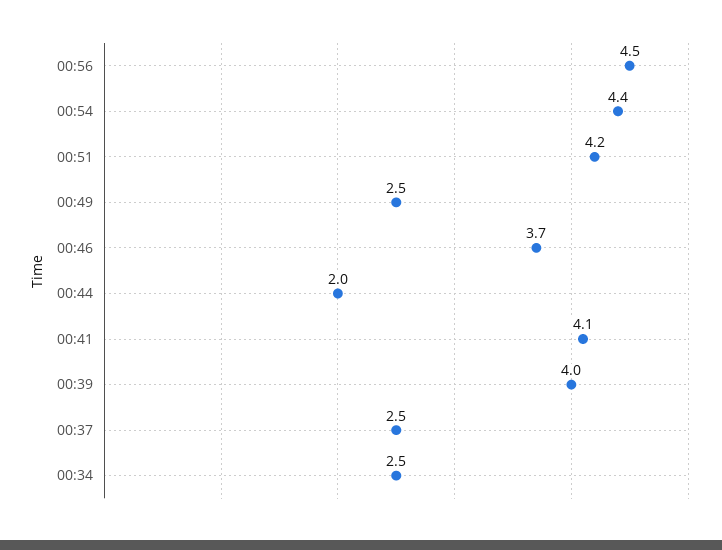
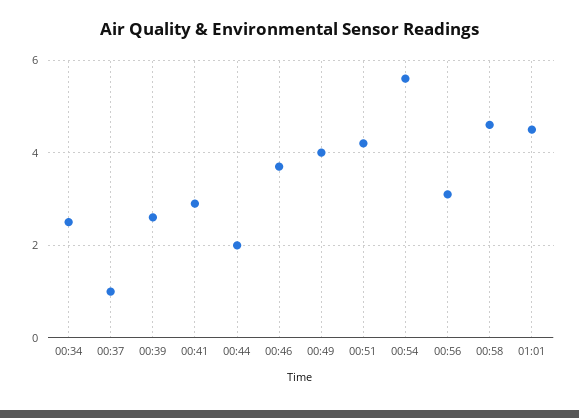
00:56: 4.5 -> 3
00:54: 4.4 -> 5.5
00:49: 2.5 -> 4
00:41: 4.1 -> 3
00:39: 4 -> 2.5
00:37: 2.5 -> 1
00:58: none -> 4.5
01:01: none -> 4.5

